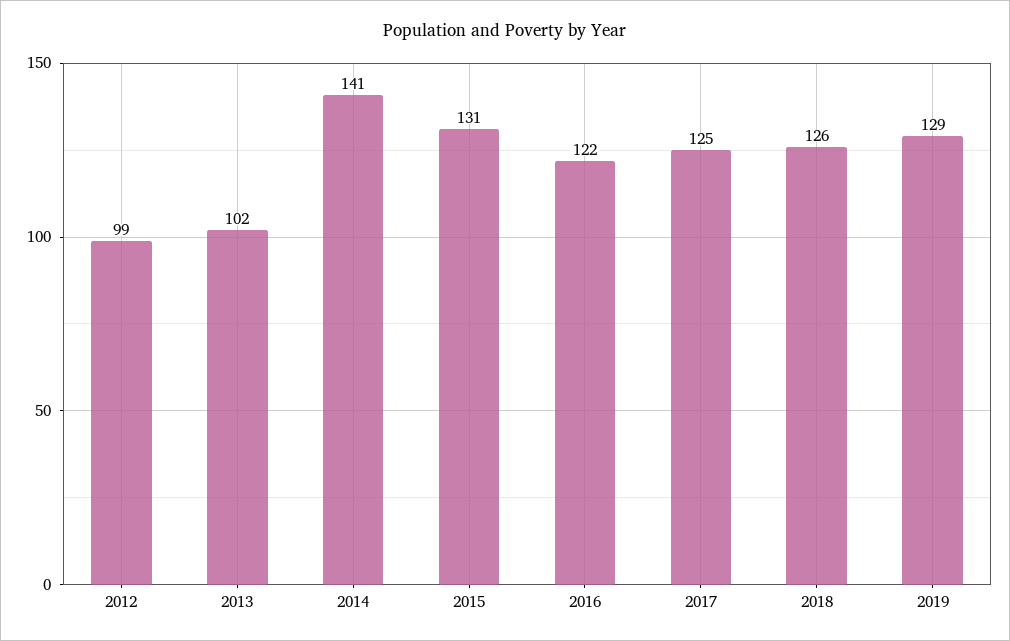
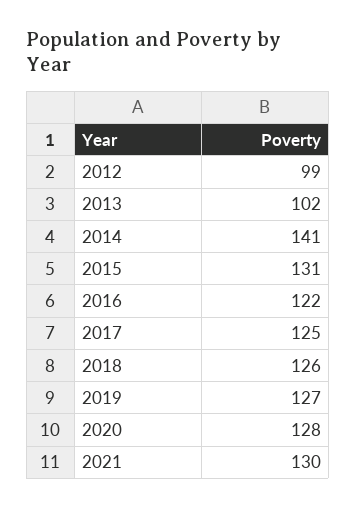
2019: 129 -> 127
2020: none -> 128
2021: none -> 130

